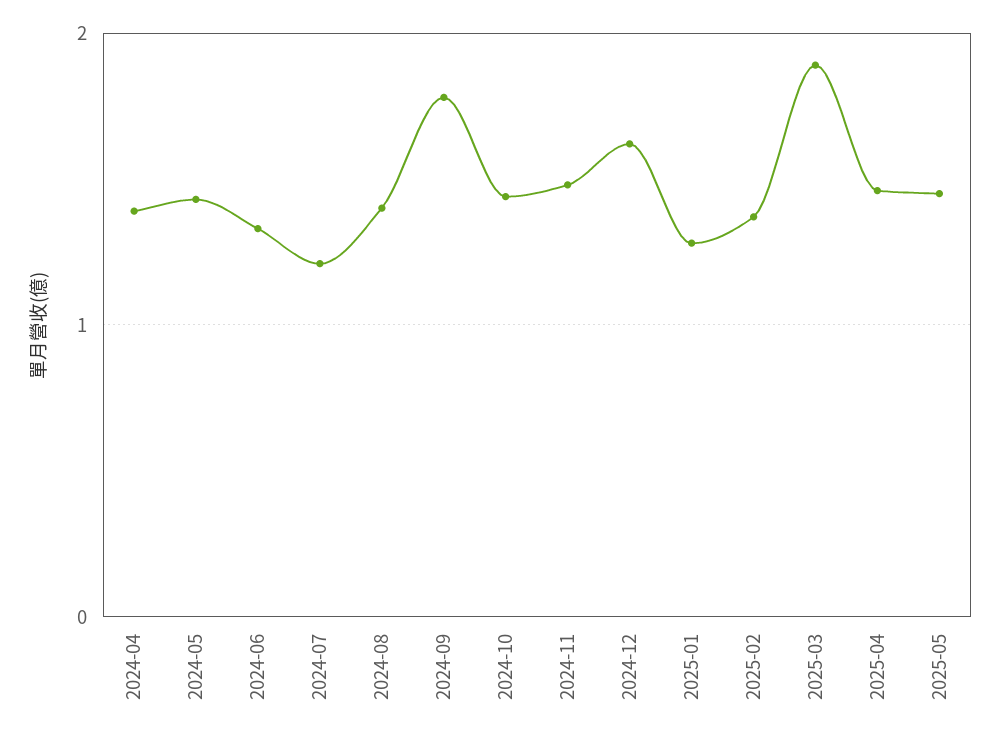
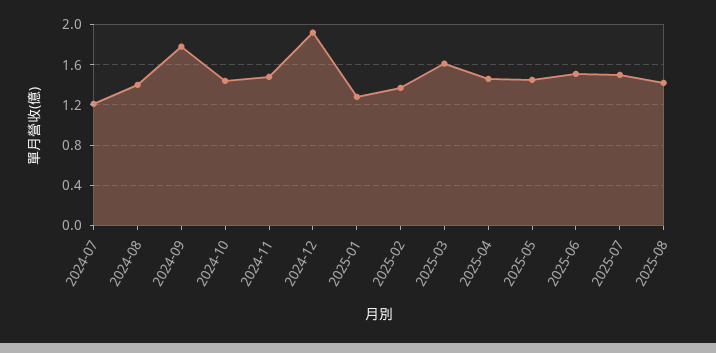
2024-04: 1.4 -> none
2024-05: 1.4 -> none
2024-06: 1.3 -> none
2024-12: 1.6 -> 1.9
2025-03: 1.9 -> 1.6
2025-06: none -> 1.5
2025-07: none -> 1.5
2025-08: none -> 1.4

